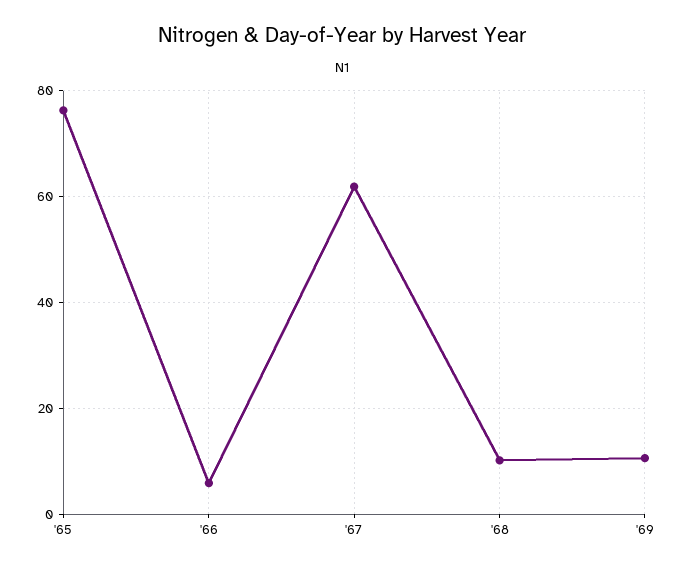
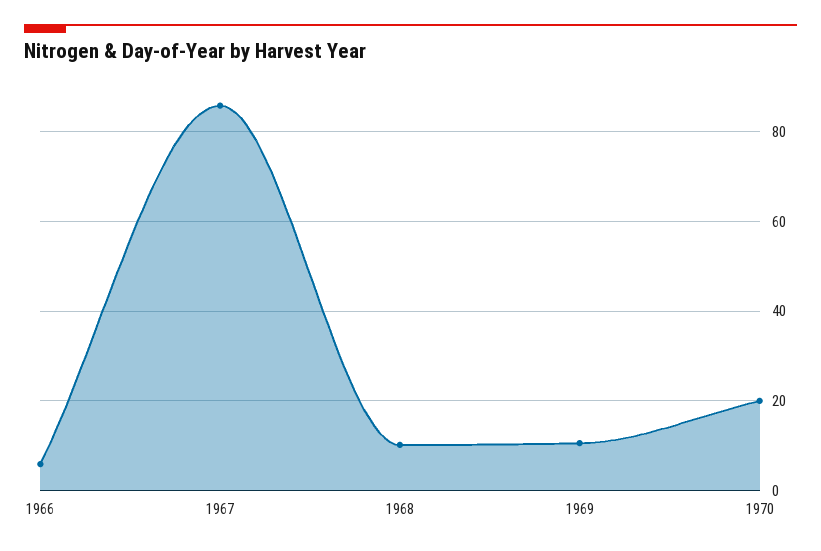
'65: 76 -> none
'67: 62 -> 86
1970: none -> 20

